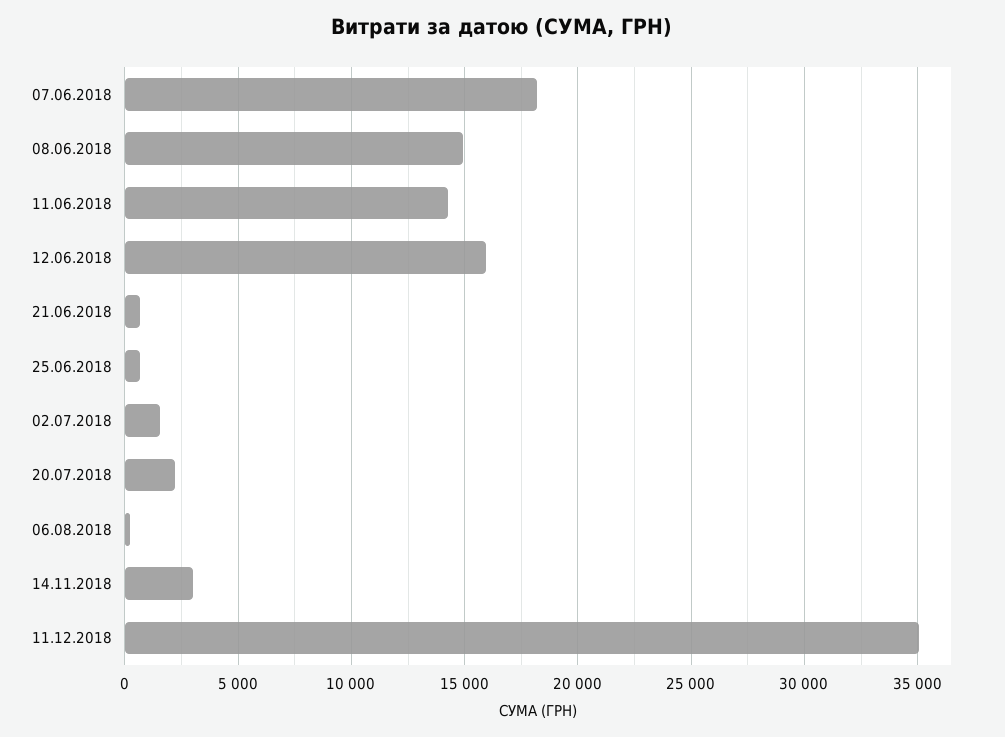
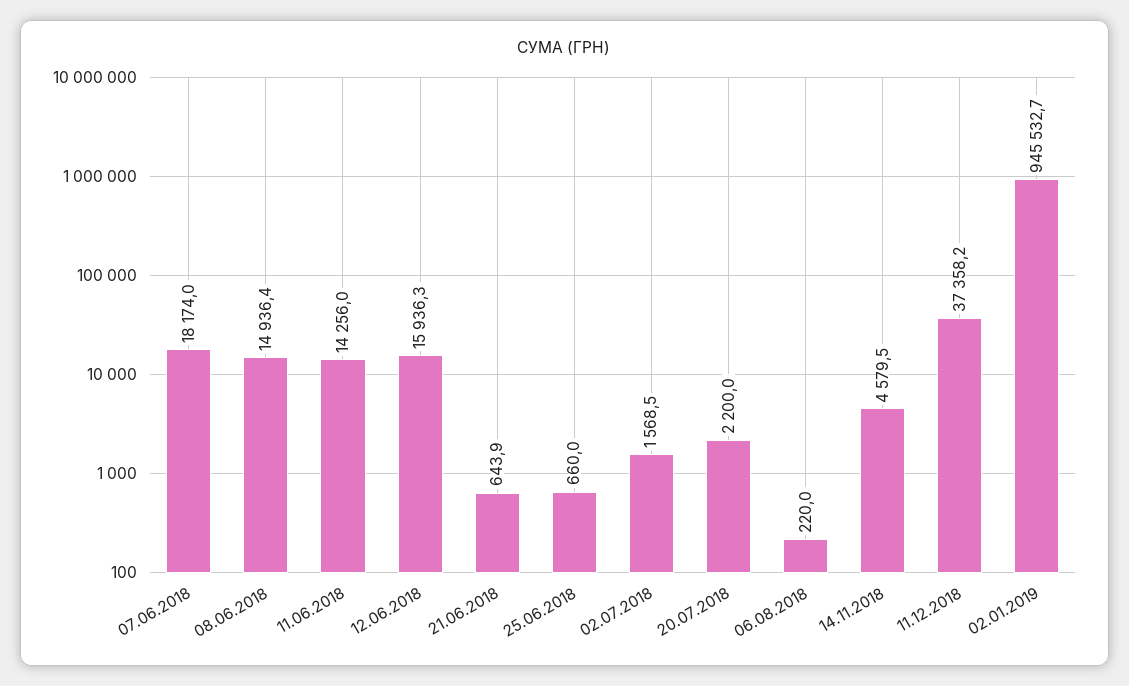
14.11.2018: 3000 -> 4579.5
11.12.2018: 35000 -> 37358.2
02.01.2019: none -> 945532.7

